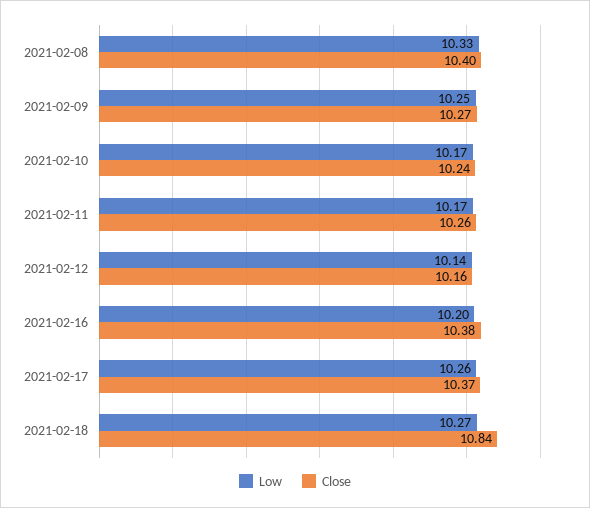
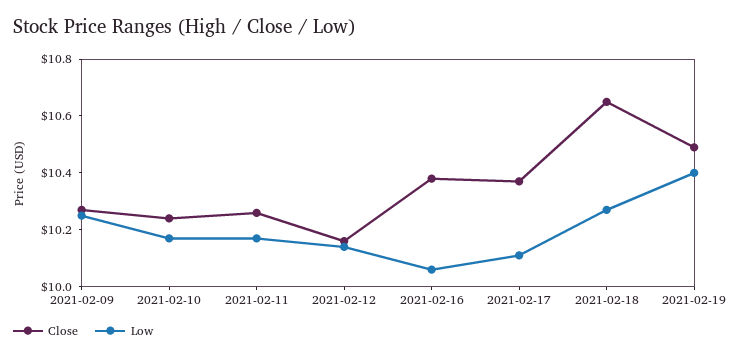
Low, 2021-02-08: 10.33 -> none
Close, 2021-02-08: 10.4 -> none
Low, 2021-02-16: 10.2 -> 10.05
Low, 2021-02-17: 10.26 -> 10.1
Close, 2021-02-18: 10.84 -> 10.65
Close, 2021-02-19: none -> 10.5
Low, 2021-02-19: none -> 10.4

